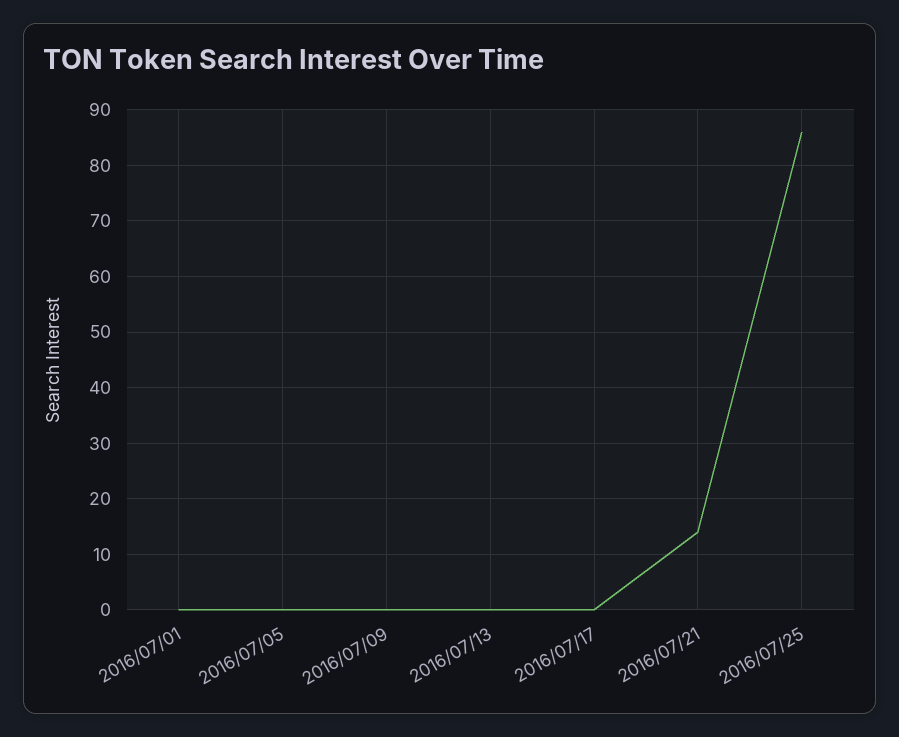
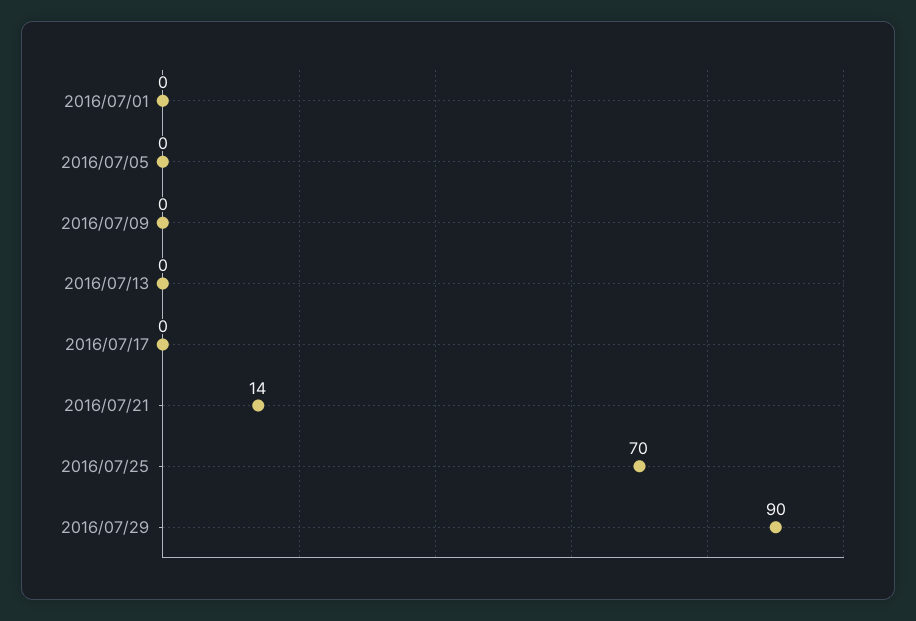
2016/07/25: 85 -> 70
2016/07/29: none -> 90

